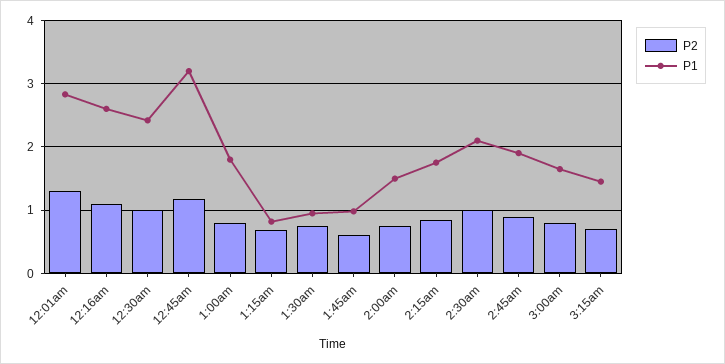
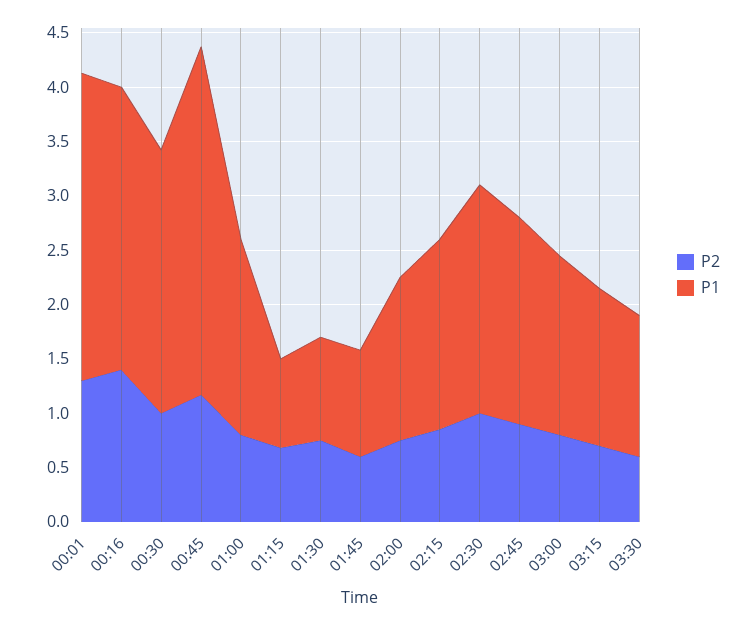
P2, 12:16am: 1.1 -> 1.4
P2, 03:30: none -> 0.6
P1, 03:30: none -> 1.3

